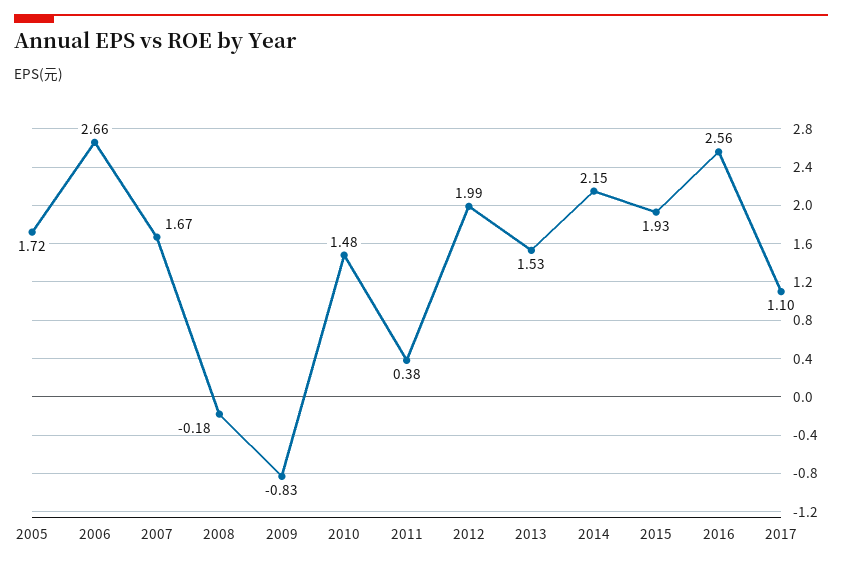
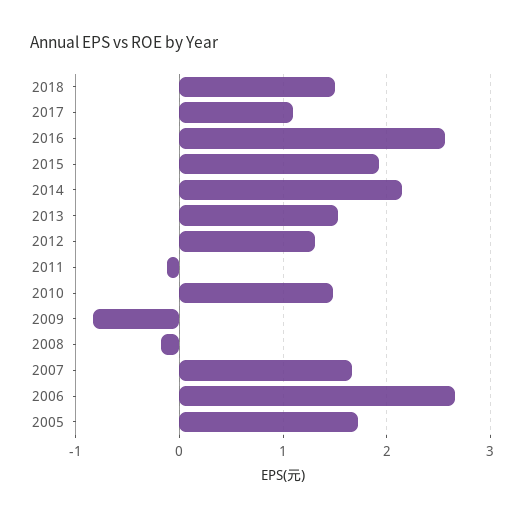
2011: 0.38 -> -0.1
2012: 1.99 -> 1.3
2018: none -> 1.5

